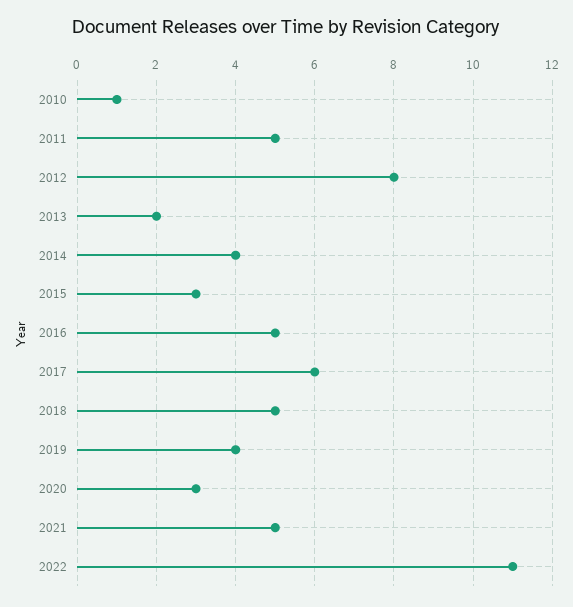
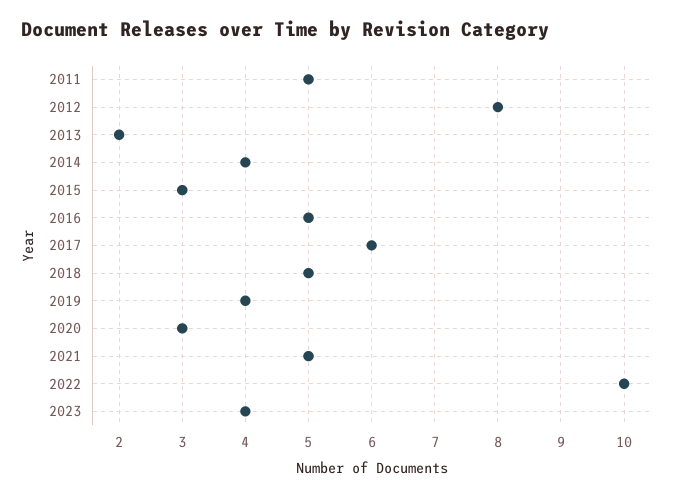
2010: 1 -> none
2022: 11 -> 10
2023: none -> 4

